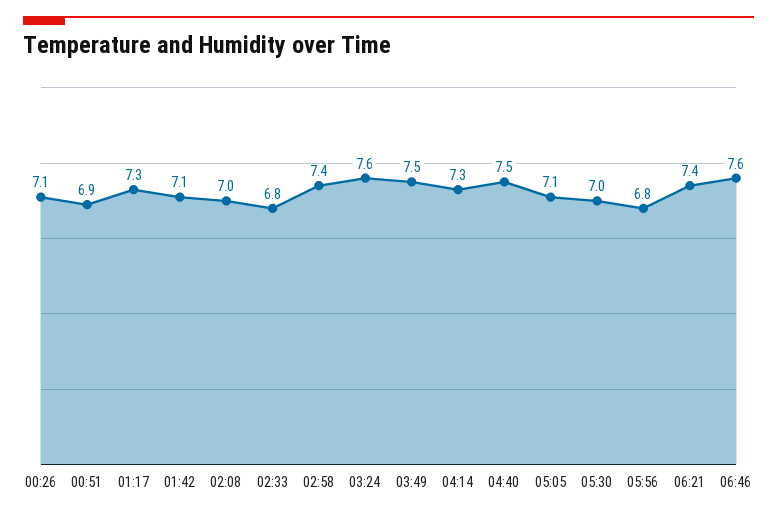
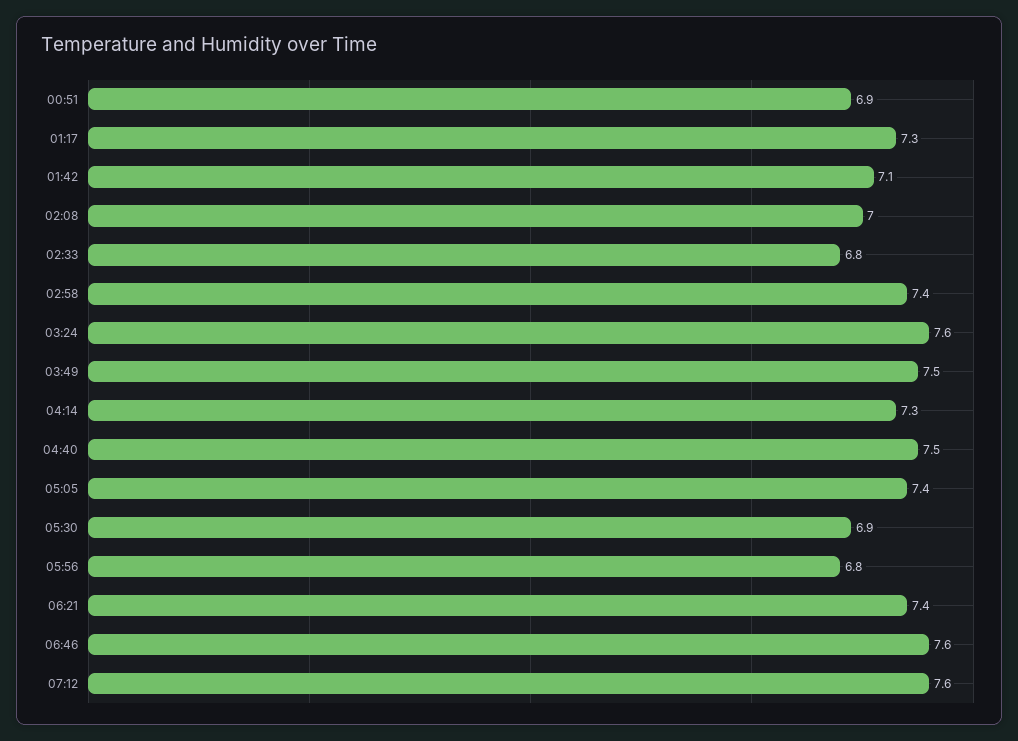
00:26: 7.1 -> none
05:05: 7.1 -> 7.4
05:30: 7 -> 6.9
07:12: none -> 7.6

